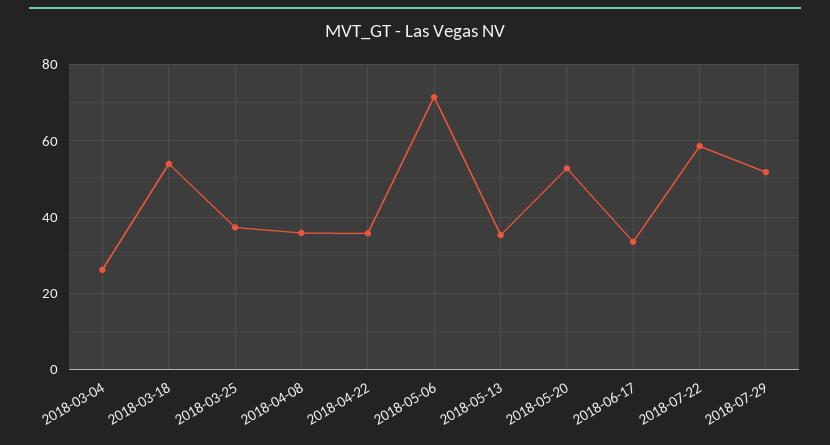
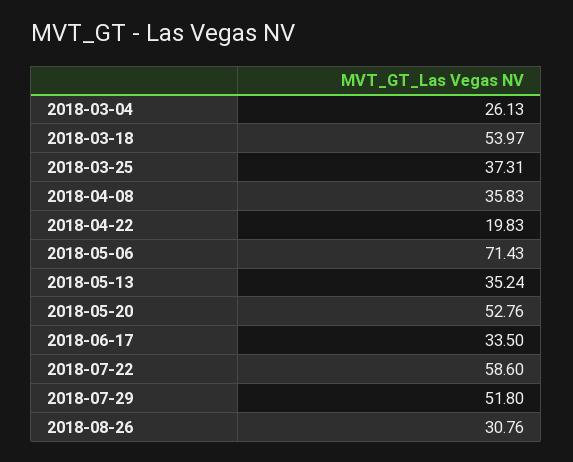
2018-04-22: 36 -> 19.83
2018-08-26: none -> 30.76

